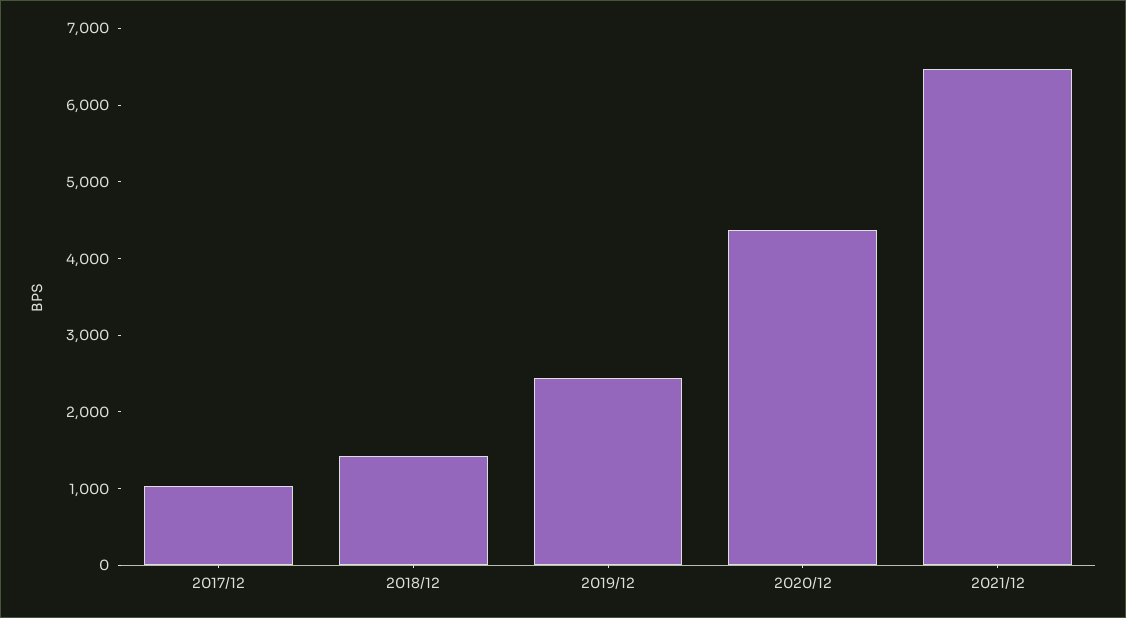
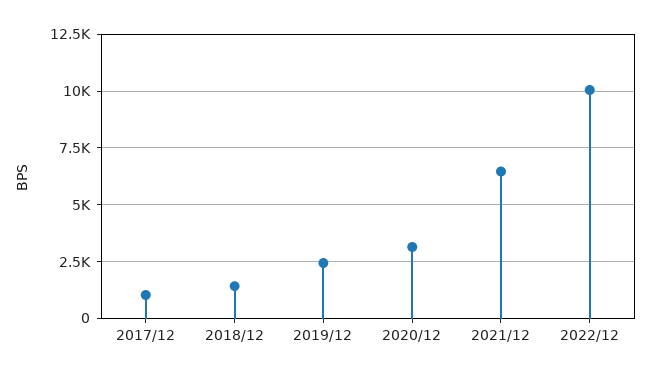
2020/12: 4400 -> 3000
2022/12: none -> 10000

